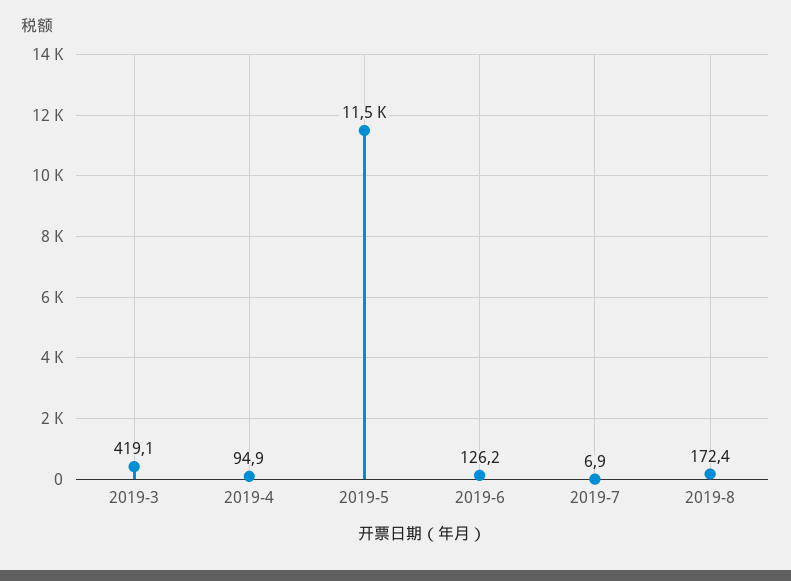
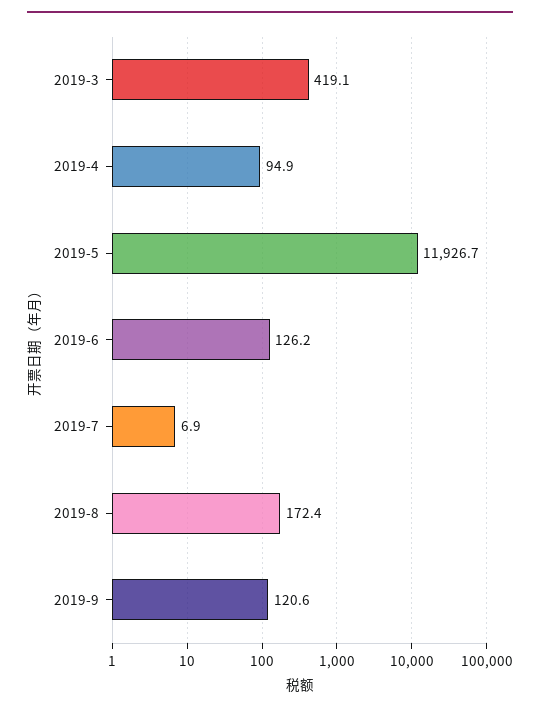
2019-5: 11500 -> 11926.7
2019-9: none -> 120.6

